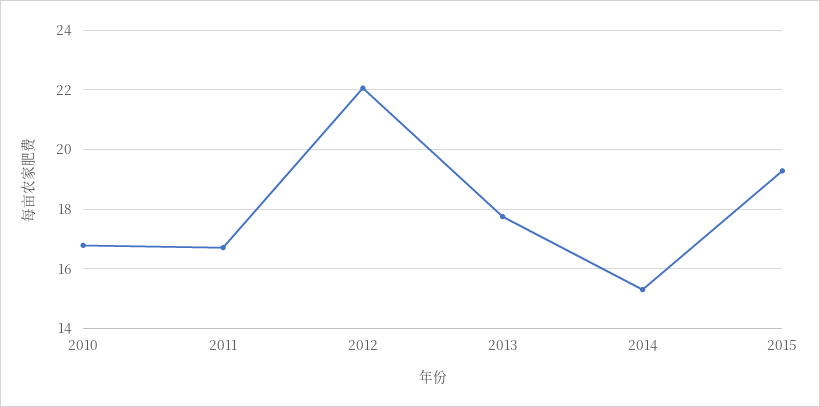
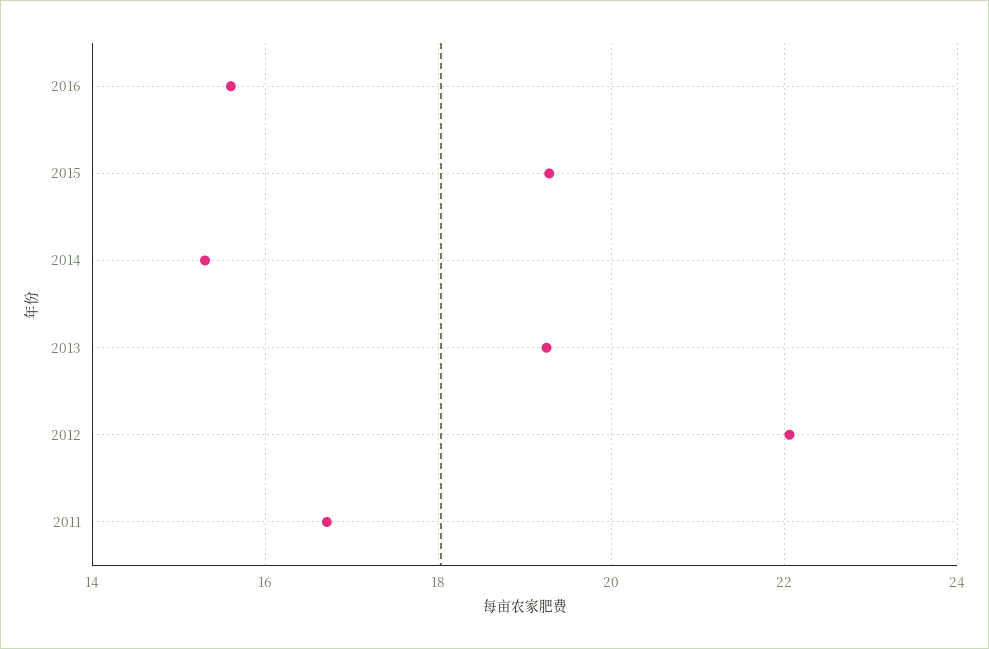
2010: 16.75 -> none
2013: 17.75 -> 19.2
2016: none -> 15.6

